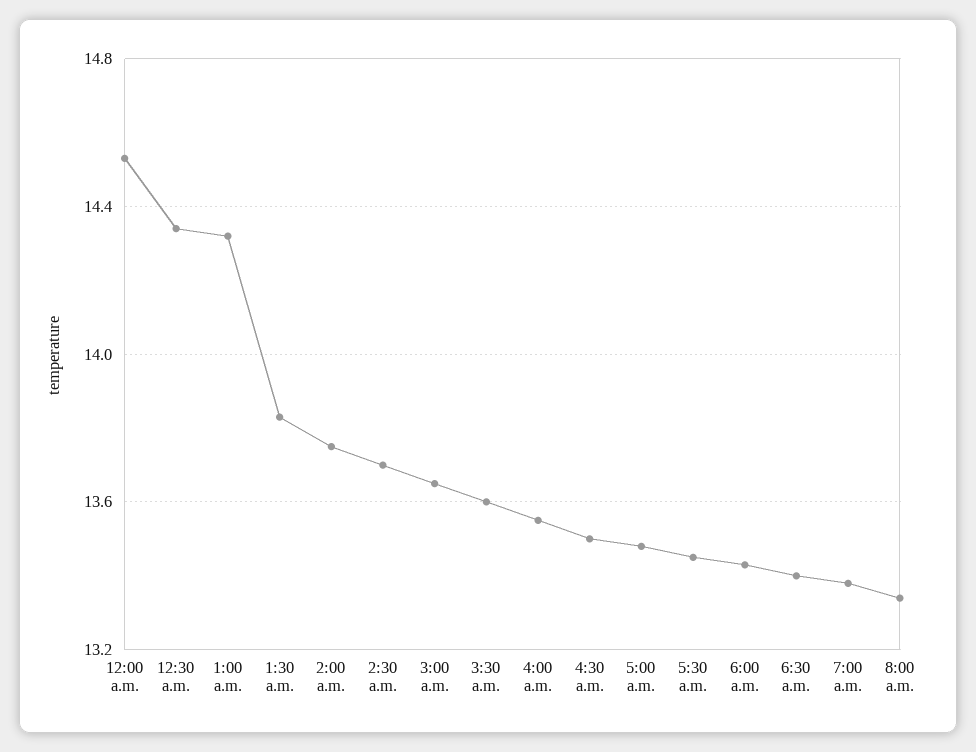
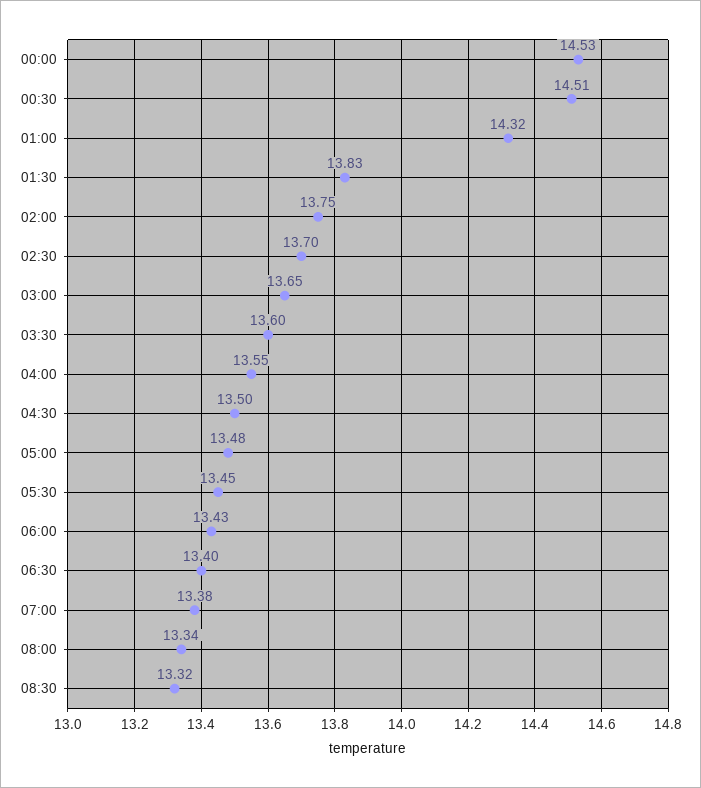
12:30 a.m.: 14.35 -> 14.51
08:30: none -> 13.32

